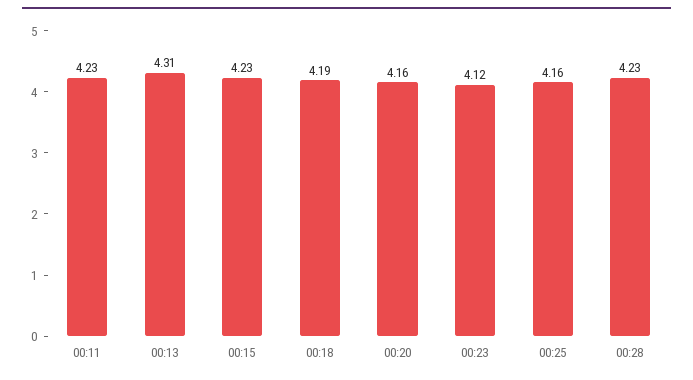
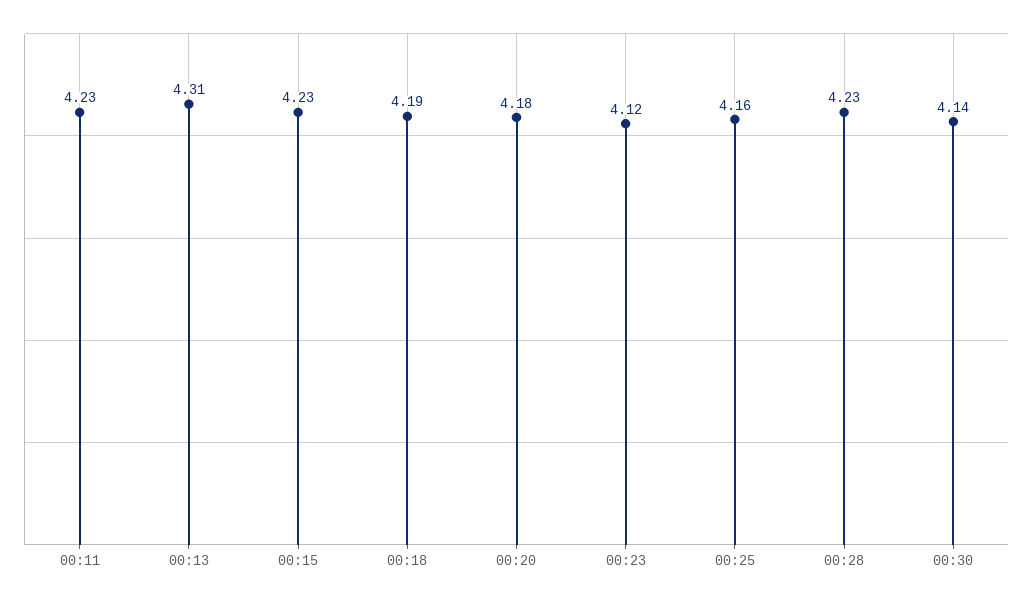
00:20: 4.16 -> 4.18
00:30: none -> 4.14

